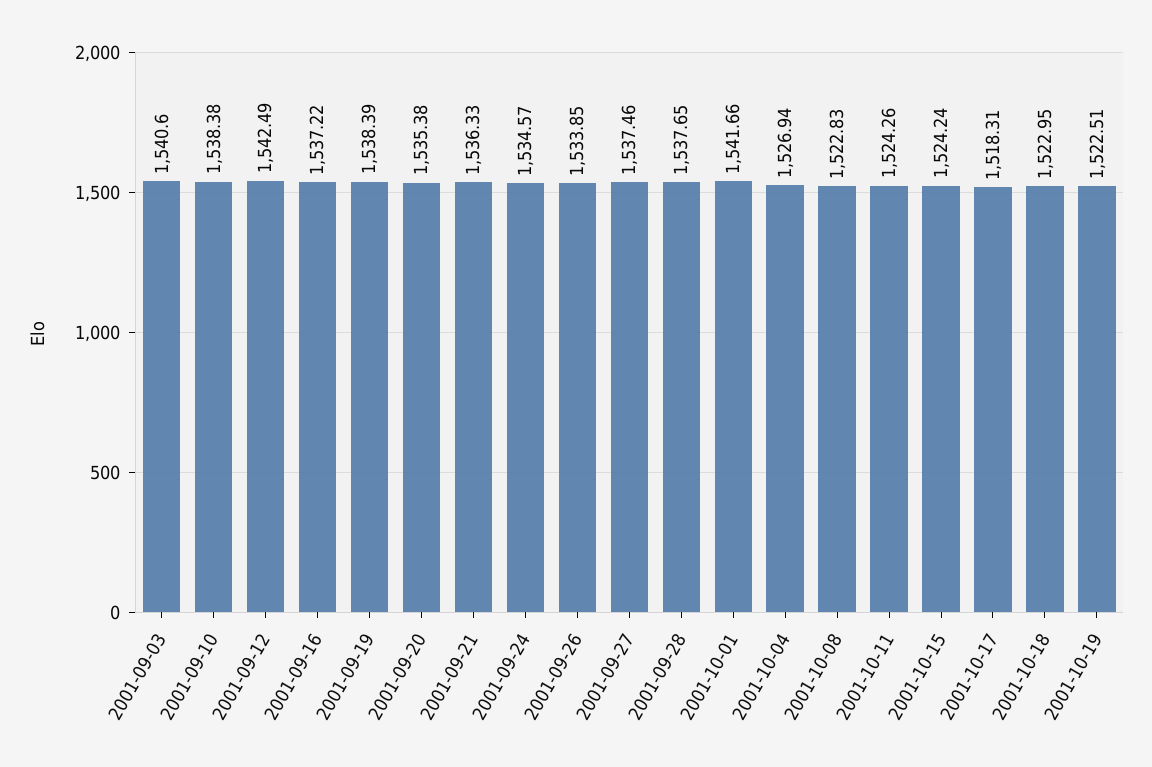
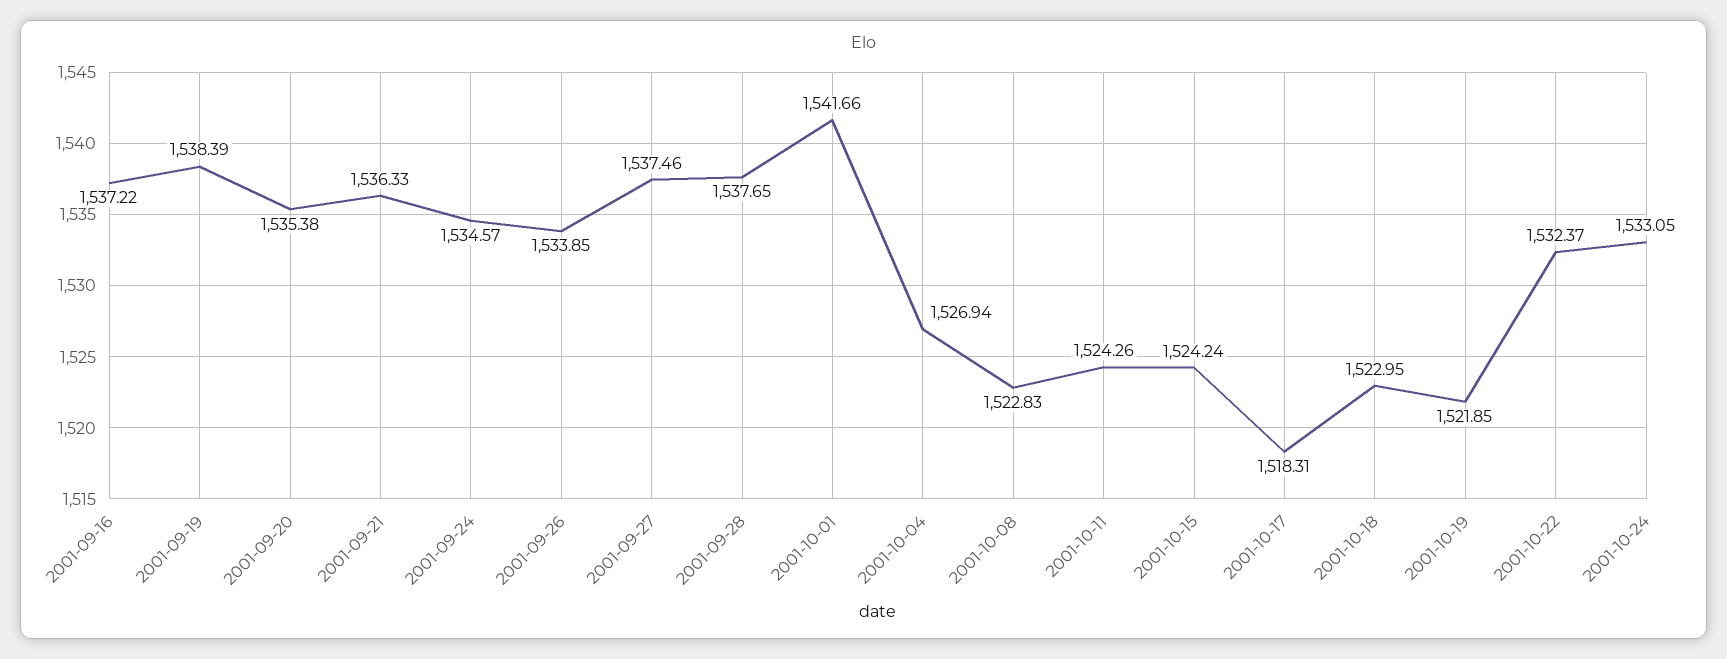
2001-09-03: 1540.6 -> none
2001-09-10: 1538.38 -> none
2001-09-12: 1542.49 -> none
2001-10-19: 1522.51 -> 1521.85
2001-10-22: none -> 1532.37
2001-10-24: none -> 1533.05

